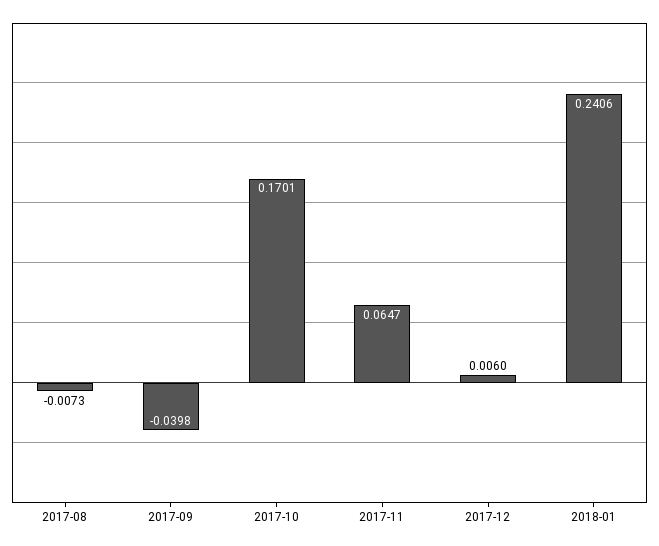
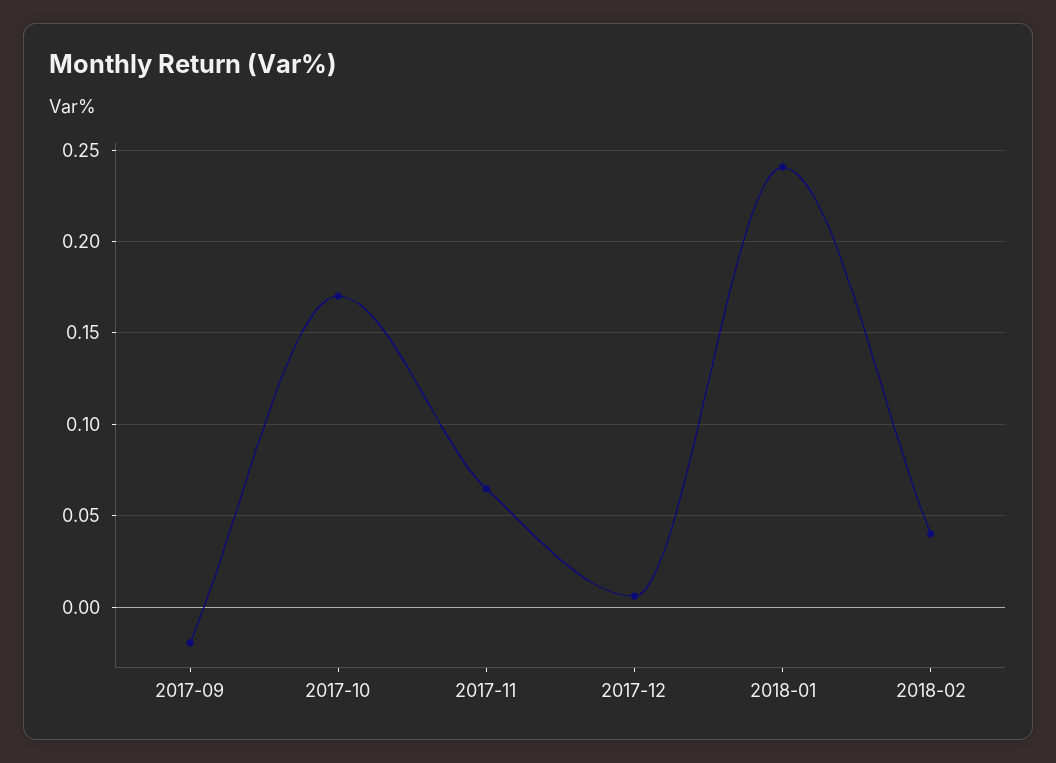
2017-08: -0.0073 -> none
2017-09: -0.0398 -> -0.02
2018-02: none -> 0.04

